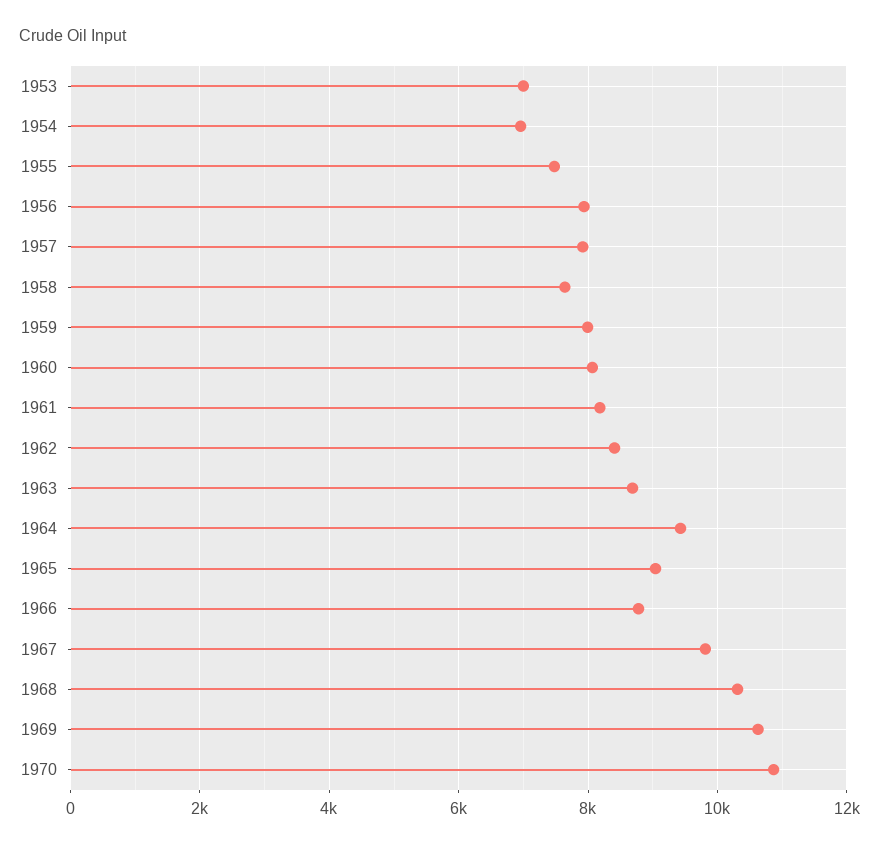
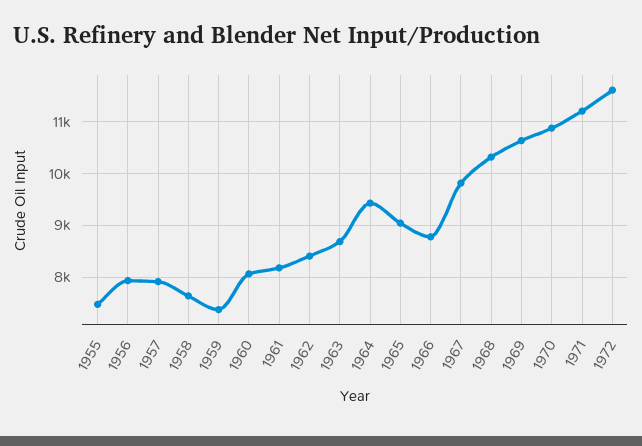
1953: 7000 -> none
1954: 7000 -> none
1959: 8000 -> 7400
1971: none -> 11200
1972: none -> 11600

